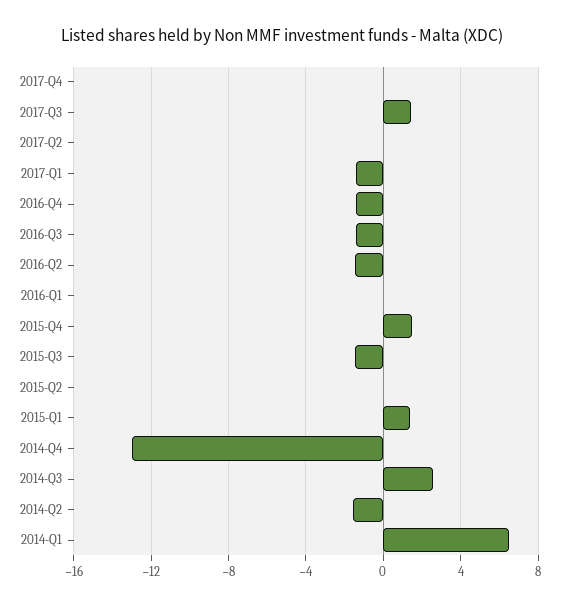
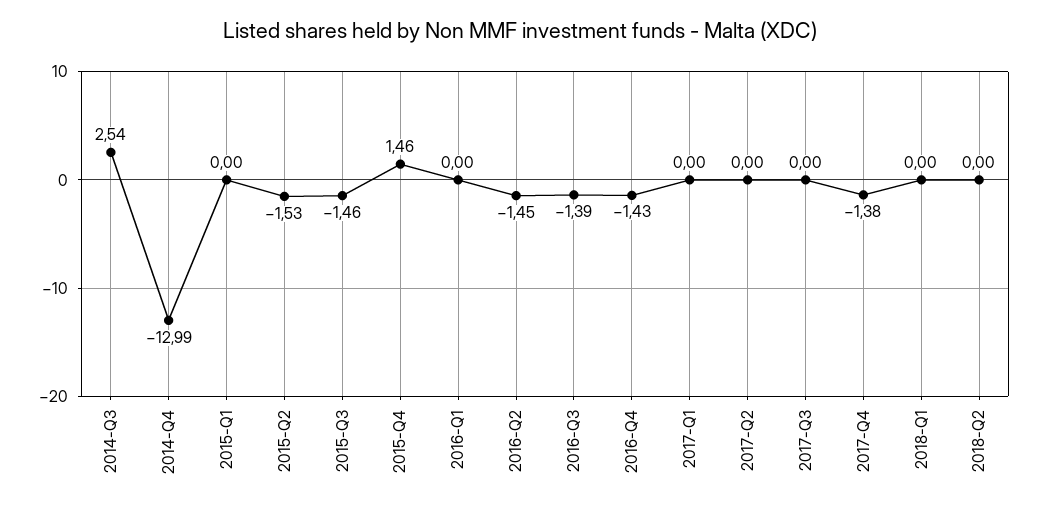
2017-Q4: 0 -> -1.38
2017-Q3: 1.5 -> 0
2017-Q1: -1.5 -> 0
2015-Q2: 0 -> -1.53
2015-Q1: 1.5 -> 0
2014-Q2: -1.5 -> none
2014-Q1: 6.5 -> none
2018-Q1: none -> 0
2018-Q2: none -> 0

